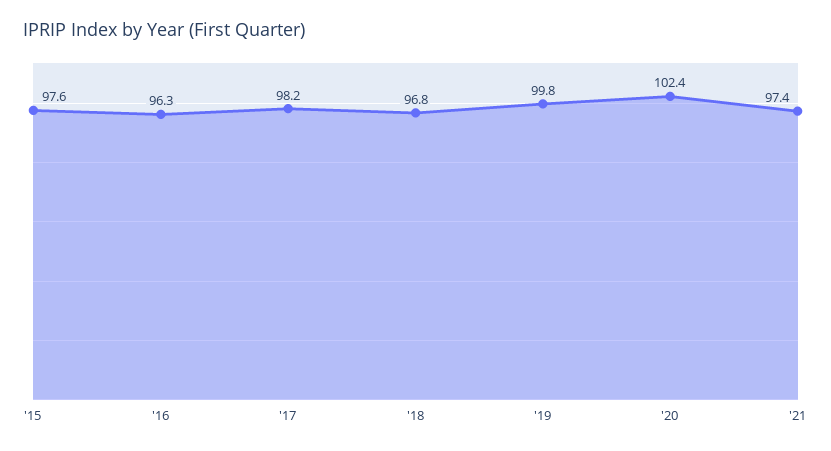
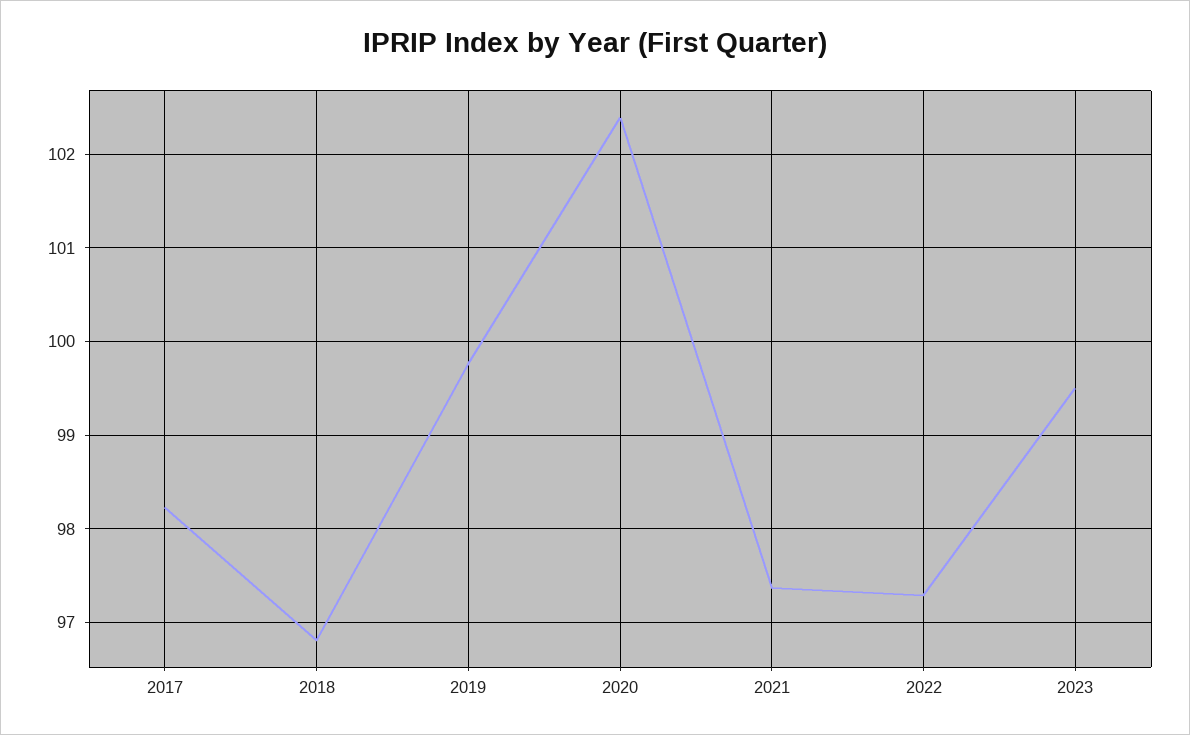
'15: 97.6 -> none
'16: 96.3 -> none
2022: none -> 97.3
2023: none -> 99.5

